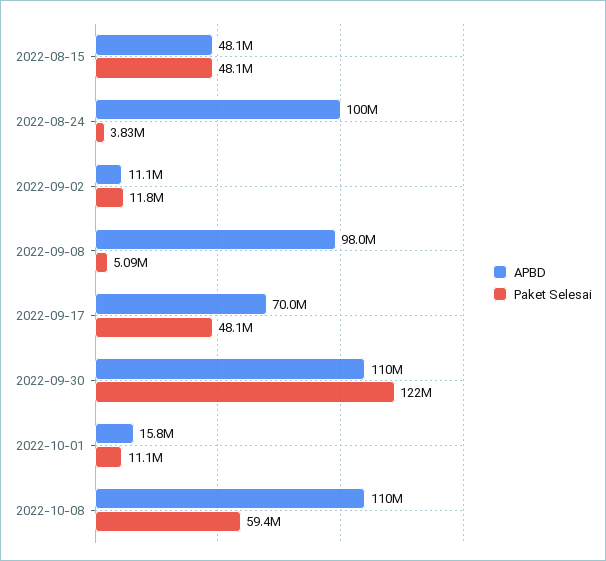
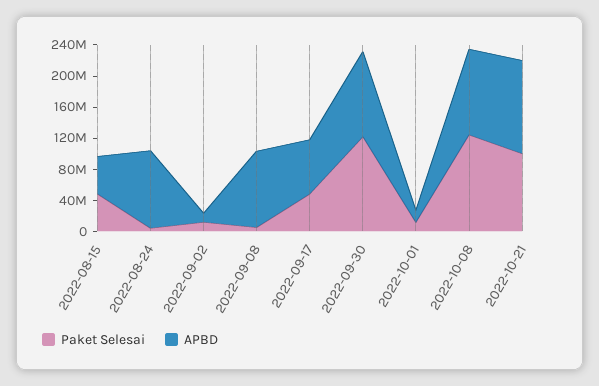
Paket Selesai, 2022-10-08: 59400000 -> 120000000
Paket Selesai, 2022-10-21: none -> 100000000
APBD, 2022-10-21: none -> 120000000

